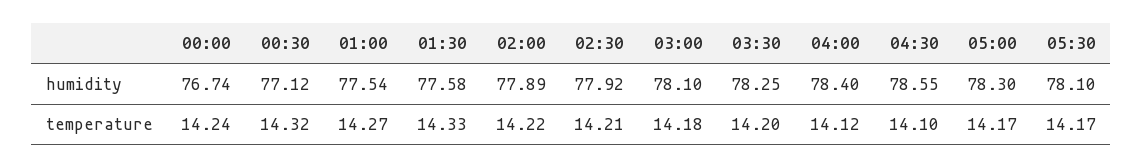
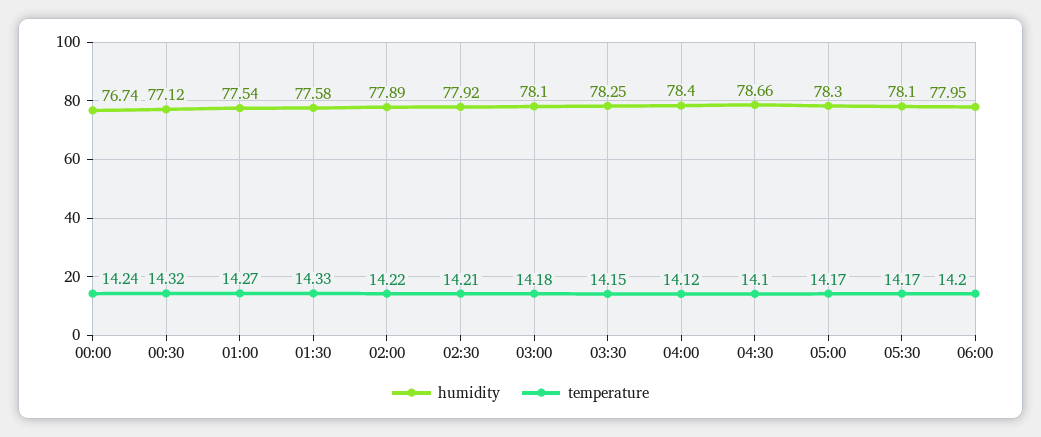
humidity, 04:30: 78.55 -> 78.66
temperature, 03:30: 14.2 -> 14.15
humidity, 06:00: none -> 77.95
temperature, 06:00: none -> 14.2

